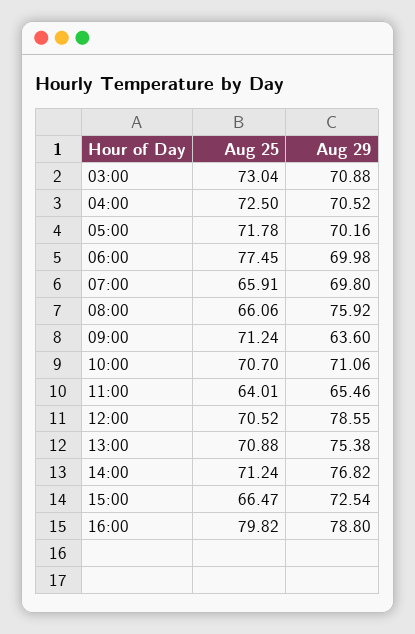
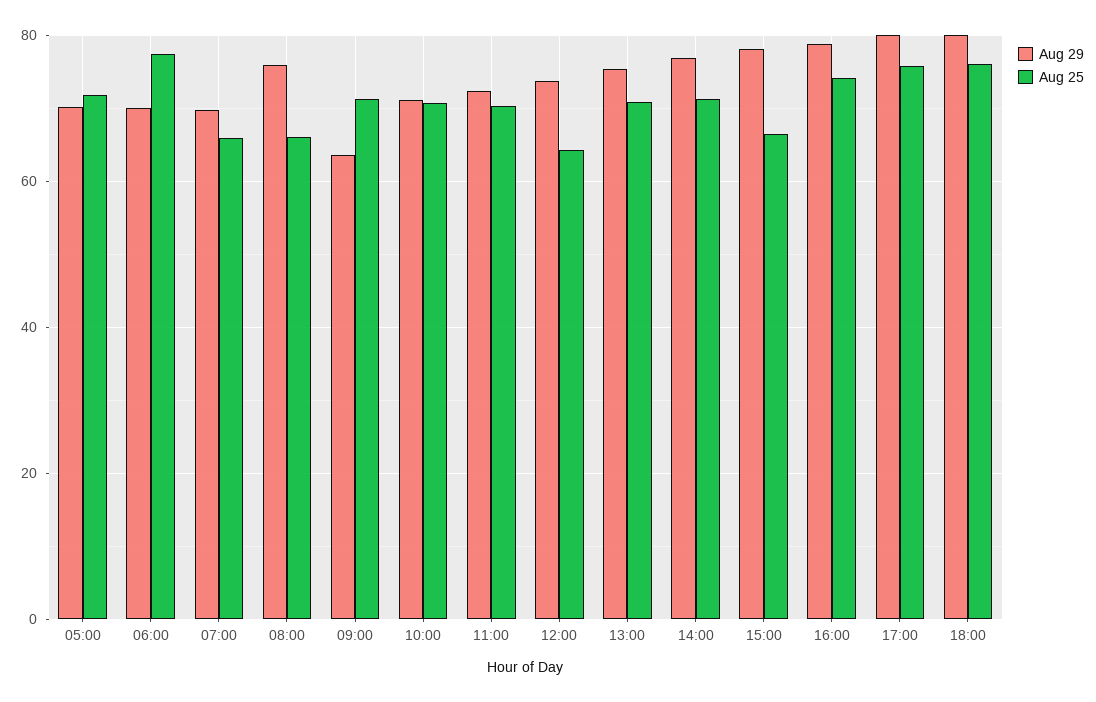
Aug 25, 03:00: 73.04 -> none
Aug 29, 03:00: 70.88 -> none
Aug 25, 04:00: 72.5 -> none
Aug 29, 04:00: 70.52 -> none
Aug 25, 11:00: 64.01 -> 70
Aug 29, 11:00: 65.46 -> 72
Aug 25, 12:00: 70.52 -> 64
Aug 29, 12:00: 78.55 -> 74
Aug 29, 15:00: 72.54 -> 78
Aug 25, 16:00: 79.82 -> 74
Aug 29, 17:00: none -> 80
Aug 25, 17:00: none -> 76
Aug 29, 18:00: none -> 80
Aug 25, 18:00: none -> 76

